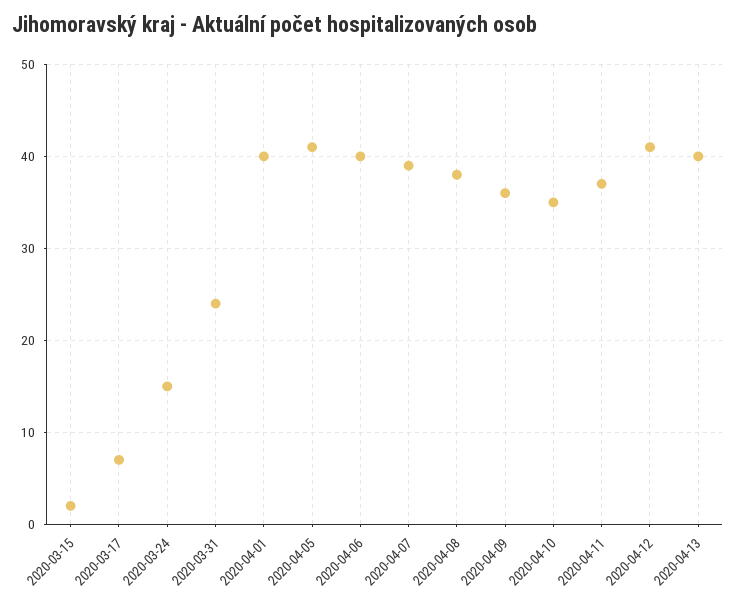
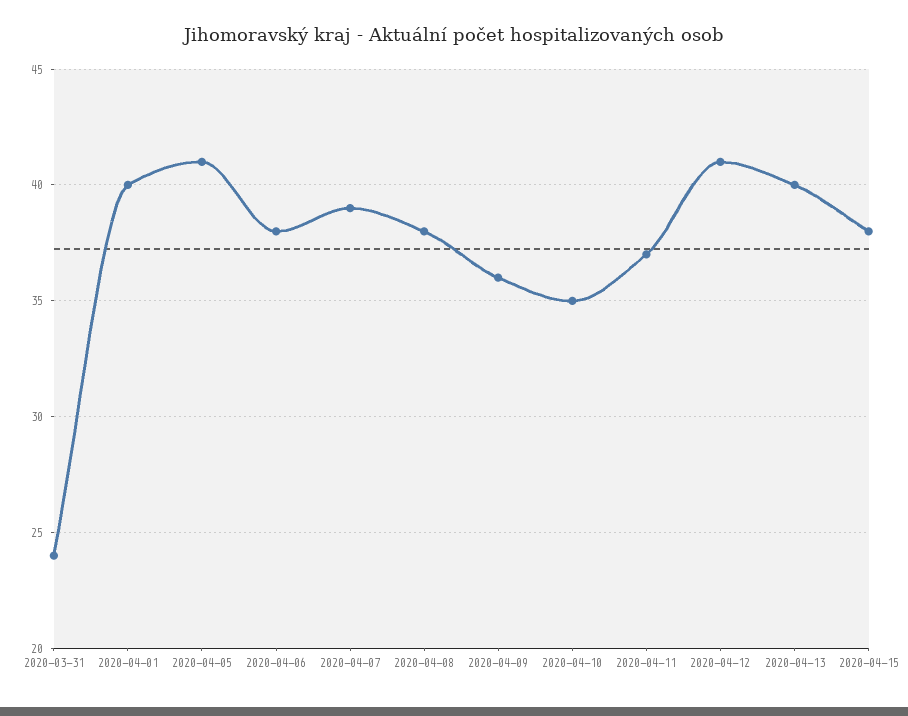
2020-03-15: 2 -> none
2020-03-17: 7 -> none
2020-03-24: 15 -> none
2020-04-06: 40 -> 38
2020-04-15: none -> 38

